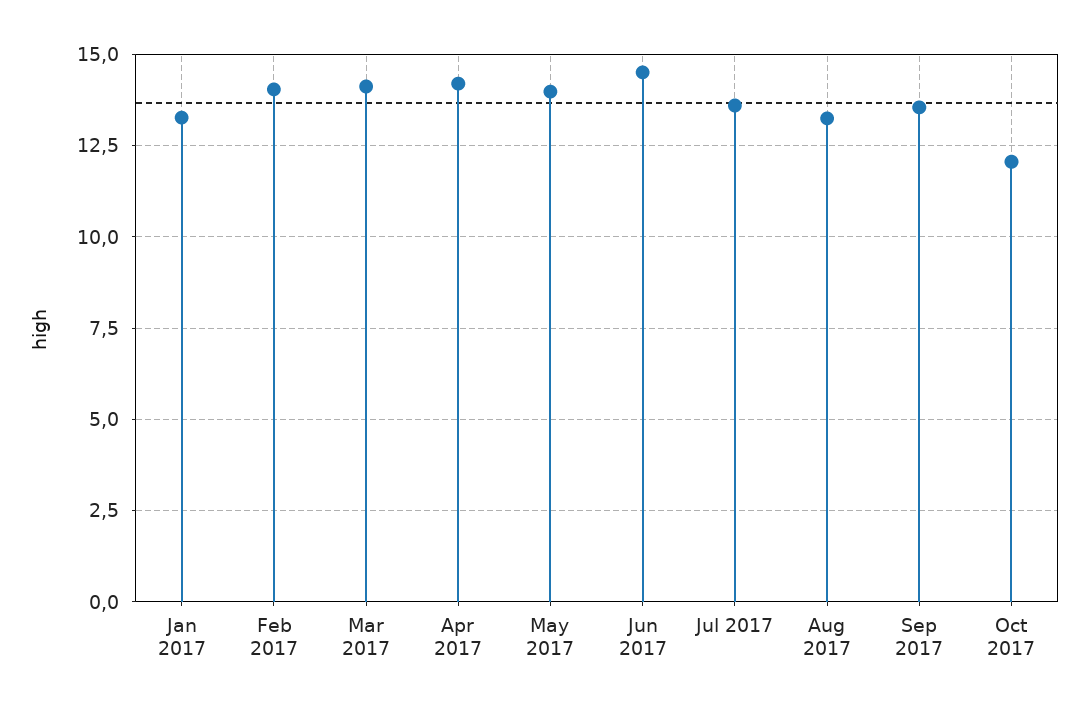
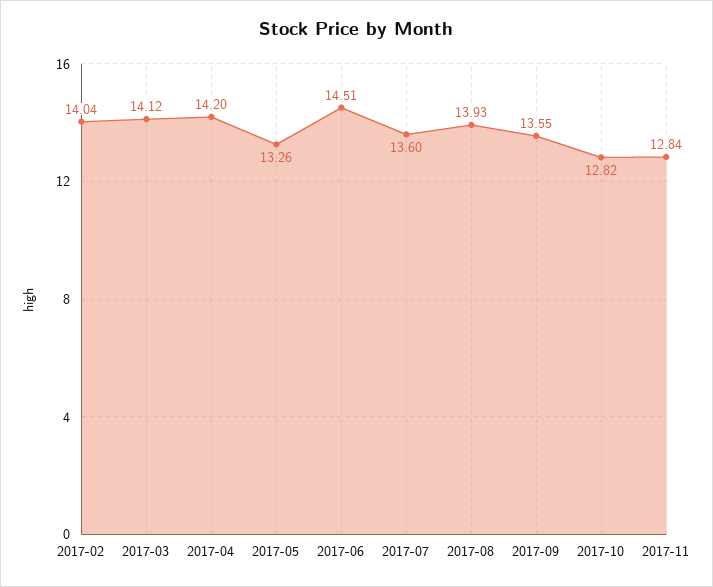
Jan 2017: 13.25 -> none
May 2017: 14 -> 13.26
Aug 2017: 13.25 -> 13.93
Oct 2017: 12 -> 12.82
2017-11: none -> 12.84

